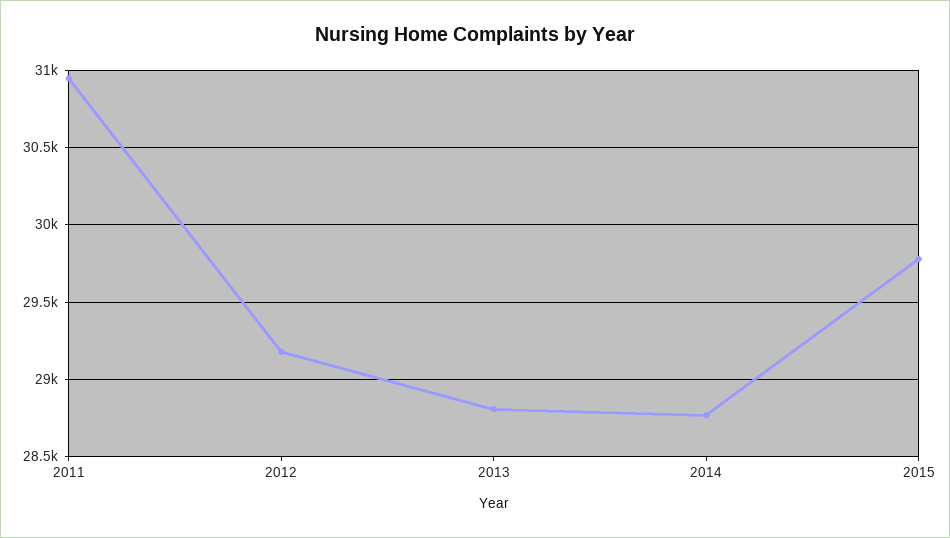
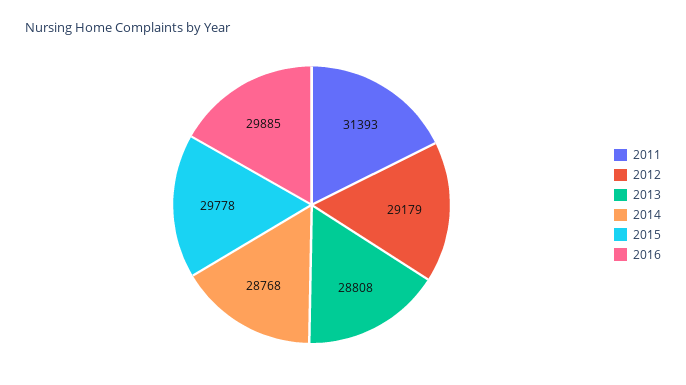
2011: 30950 -> 31393
2016: none -> 29885

